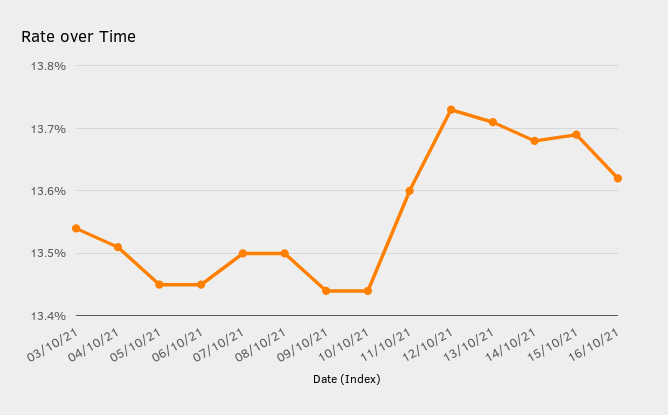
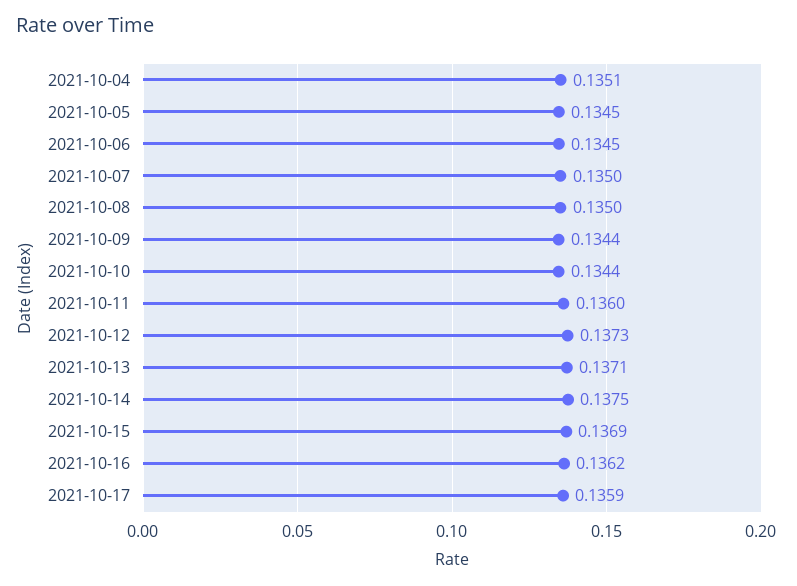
03/10/21: 0.1354 -> none
14/10/21: 0.1368 -> 0.1375
2021-10-17: none -> 0.1359

